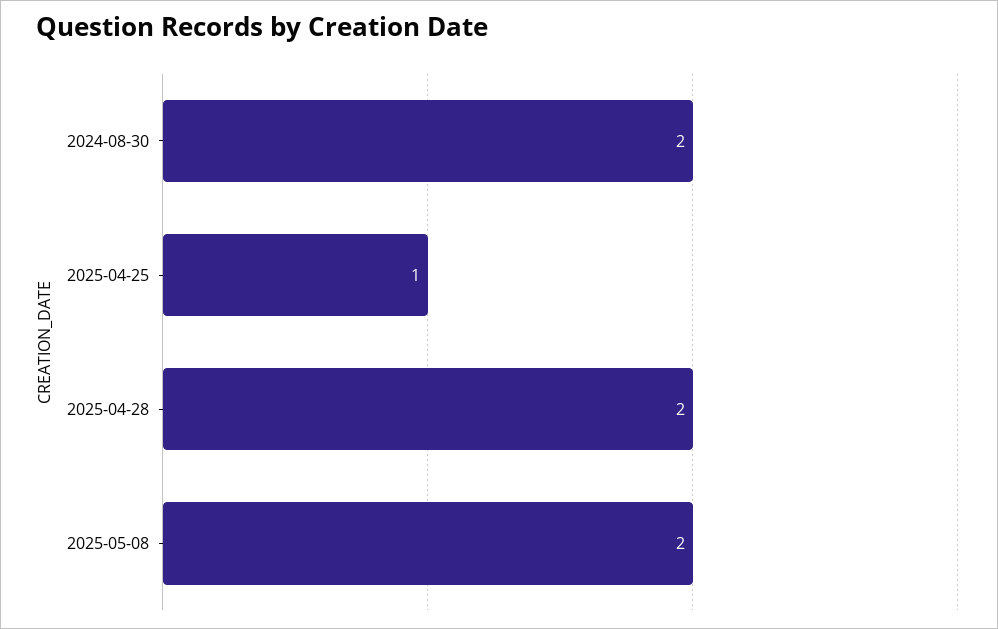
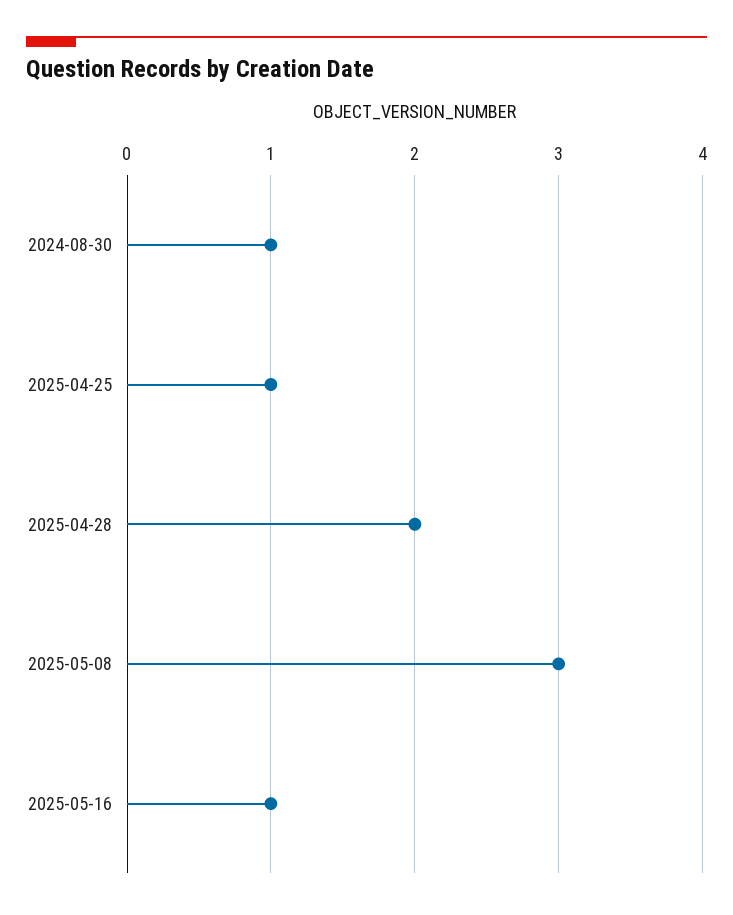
2024-08-30: 2 -> 1
2025-05-08: 2 -> 3
2025-05-16: none -> 1

